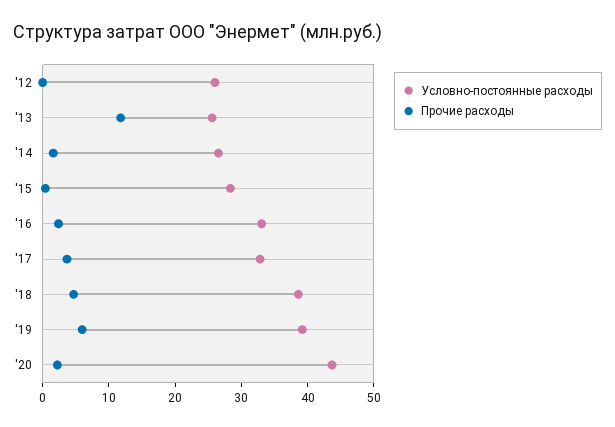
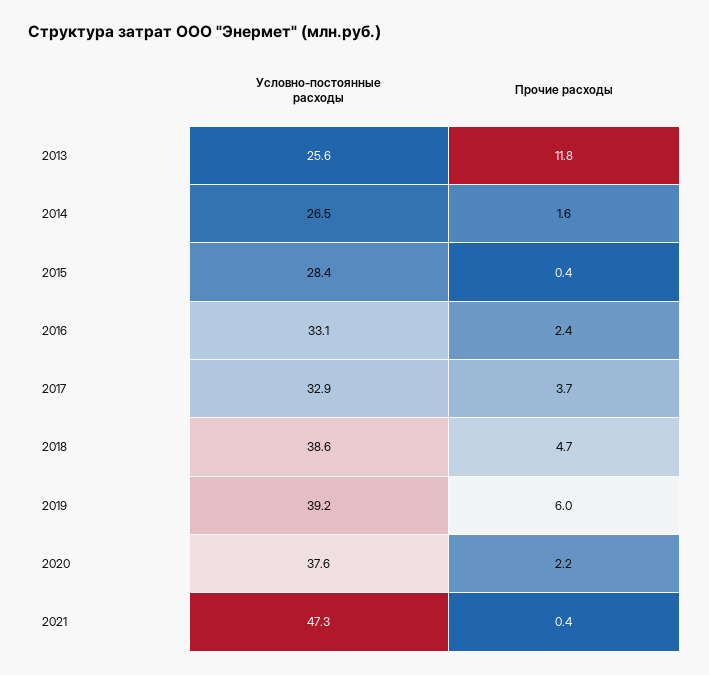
Условно-постоянные расходы, '12: 26 -> none
Прочие расходы, '12: 0 -> none
Условно-постоянные расходы, '20: 44 -> 37.6
Условно-постоянные расходы, 2021: none -> 47.3
Прочие расходы, 2021: none -> 0.4

